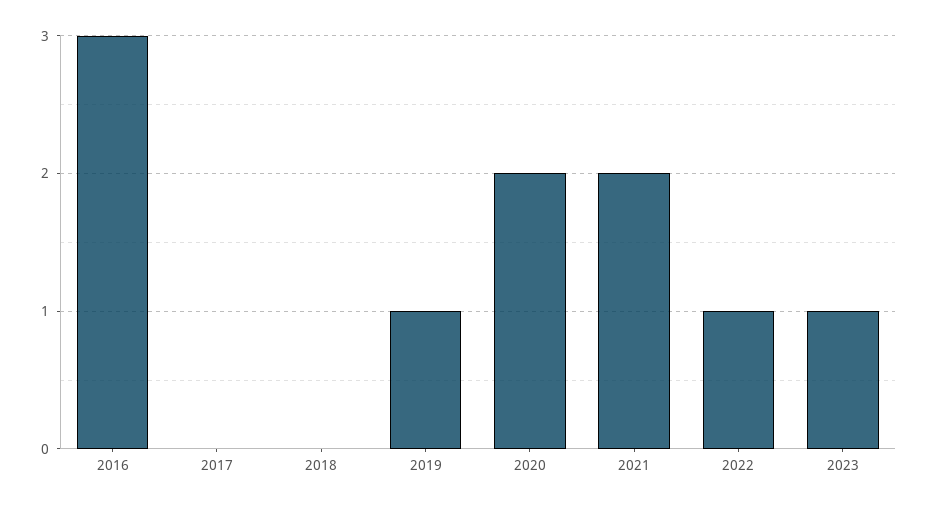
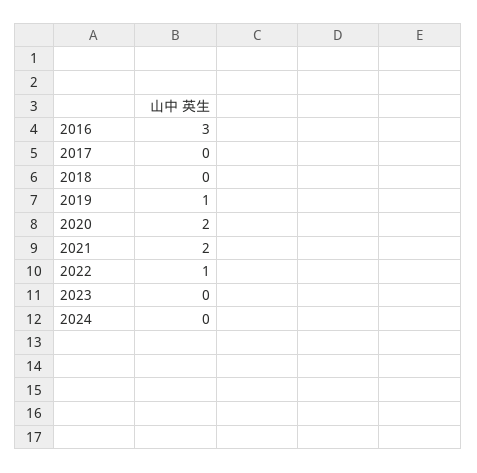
2023: 1 -> 0
2024: none -> 0

